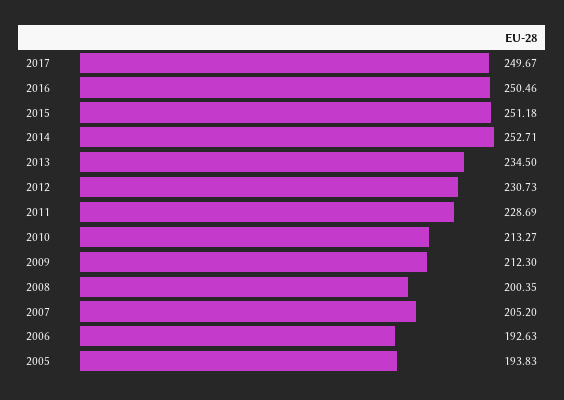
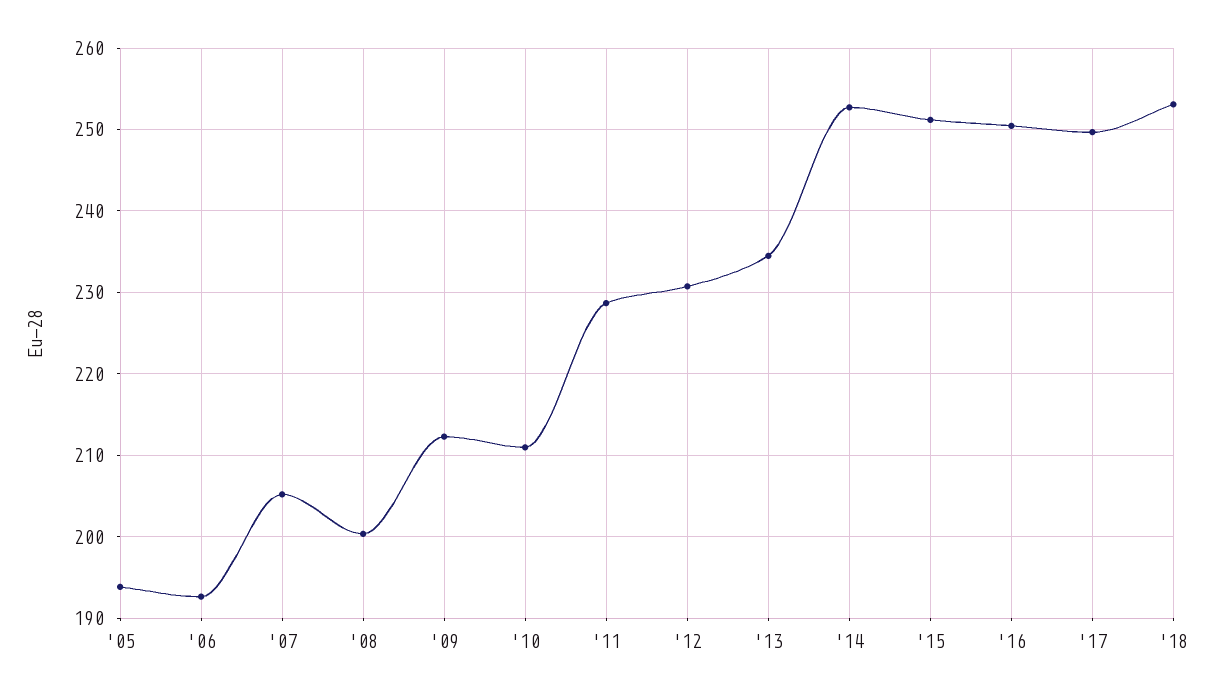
2010: 213.27 -> 211
'18: none -> 253

